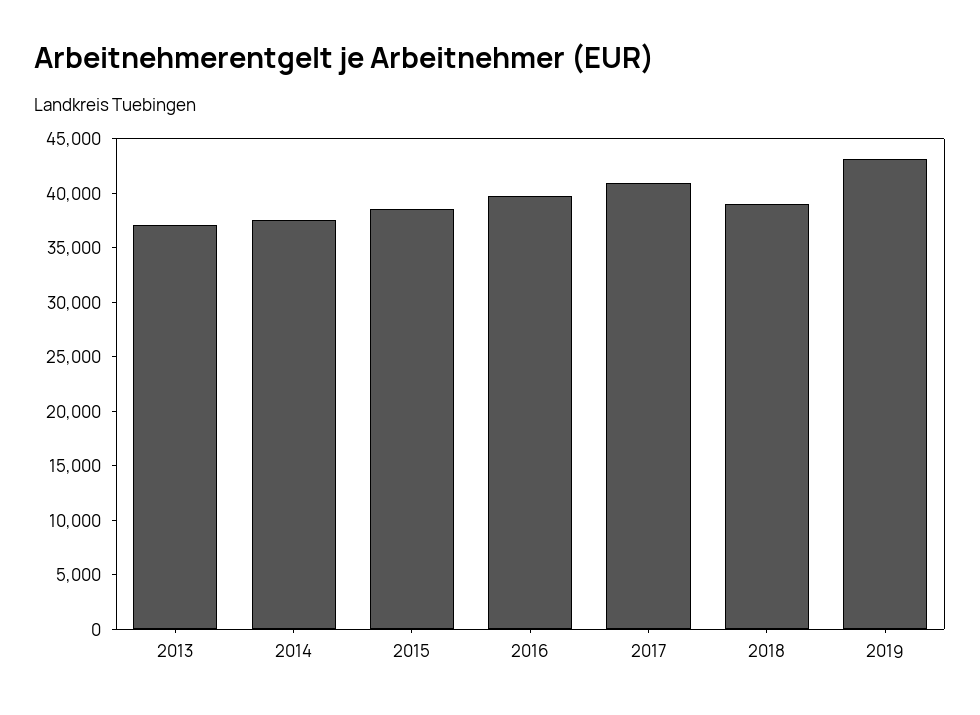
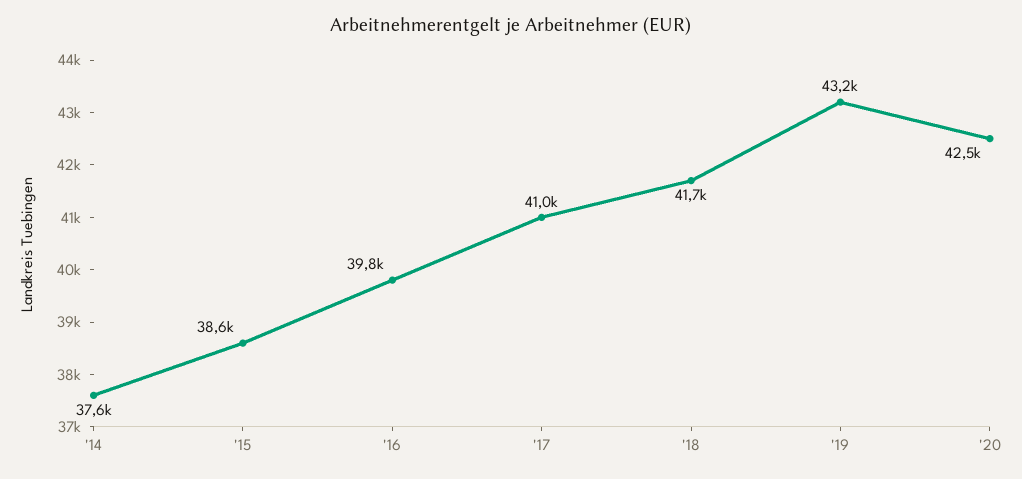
2013: 37000 -> none
2018: 39000 -> 41700
'20: none -> 42500

